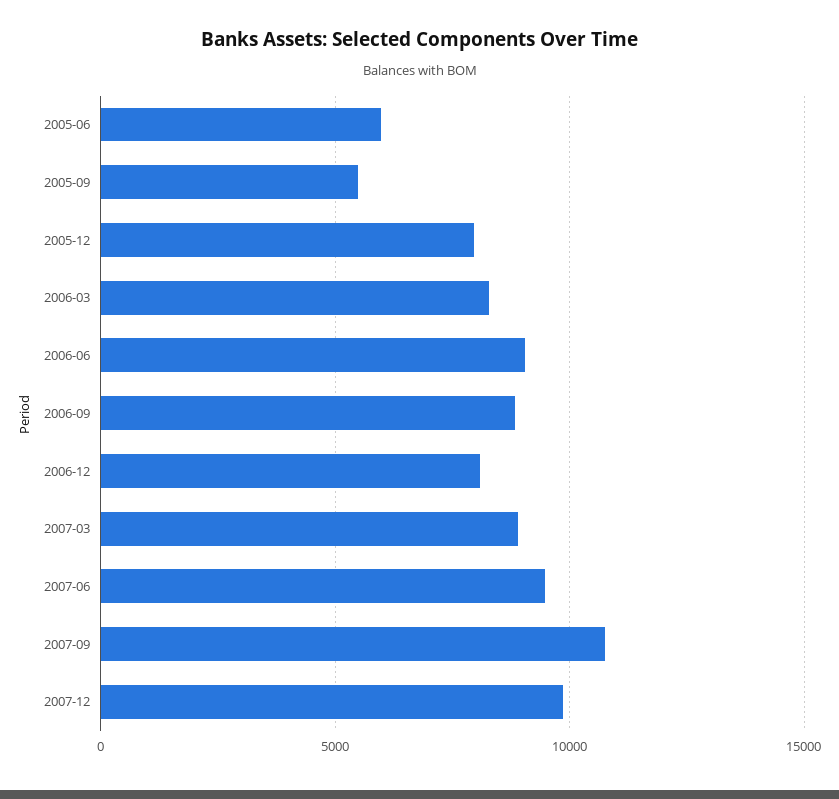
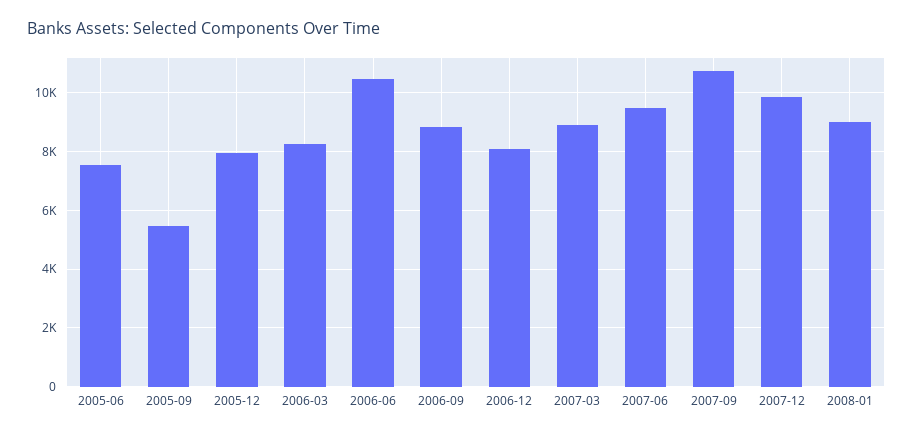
2005-06: 6000 -> 7500
2006-06: 9000 -> 10500
2008-01: none -> 9000

